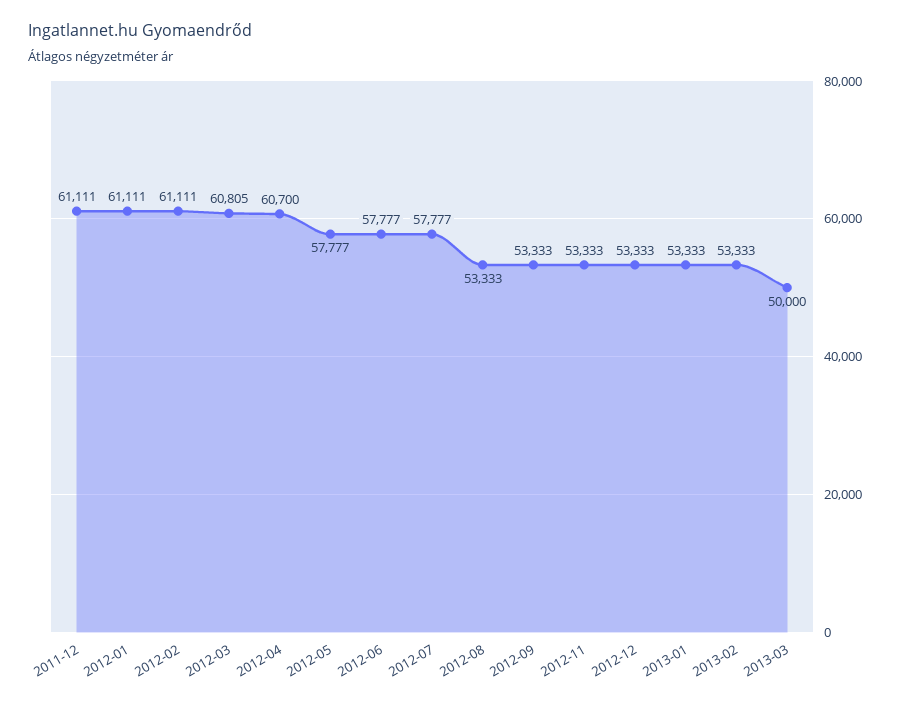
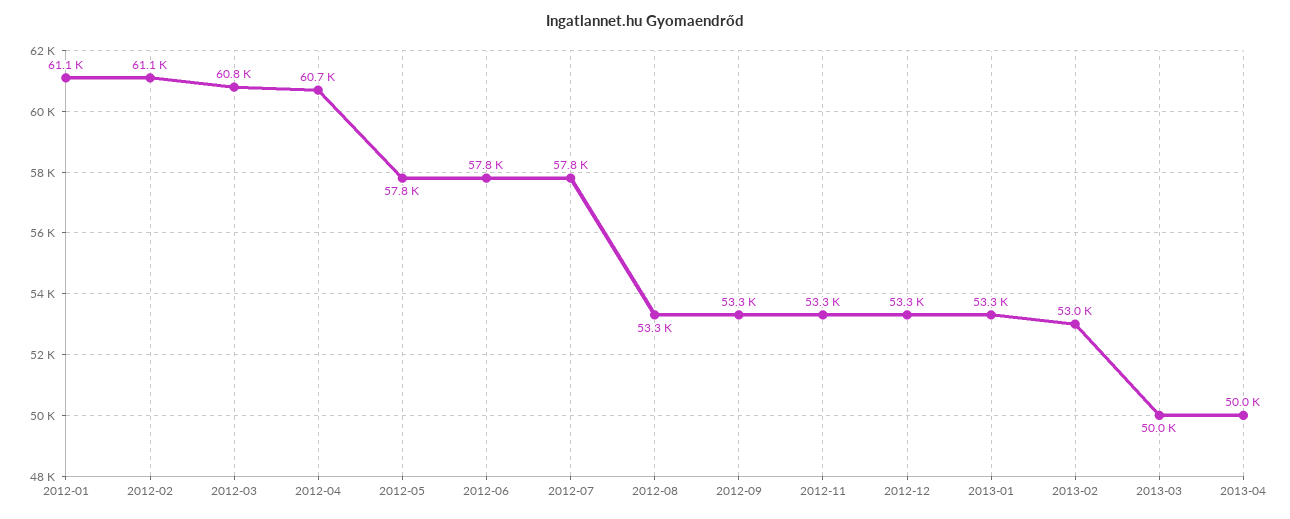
2011-12: 61111 -> none
2013-02: 53333 -> 53000
2013-04: none -> 50000

